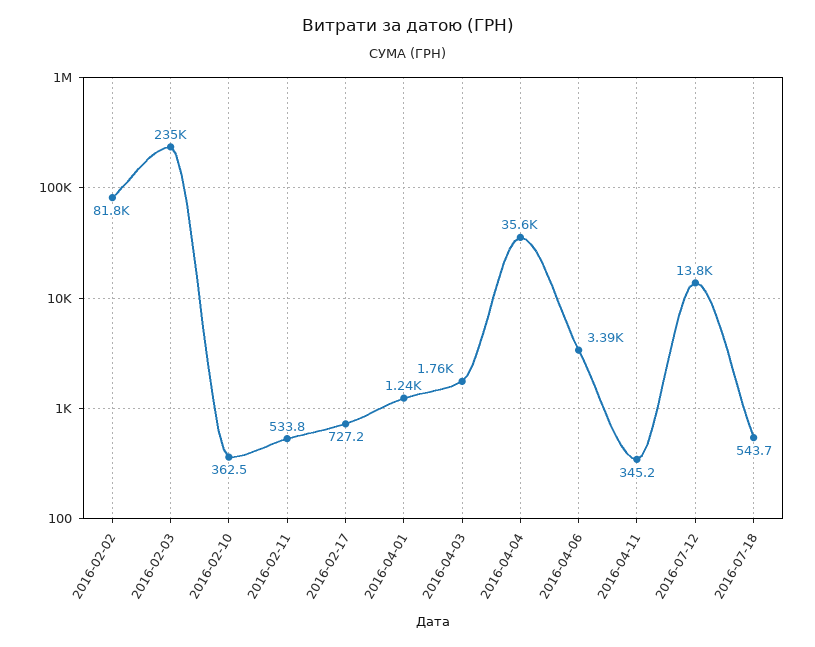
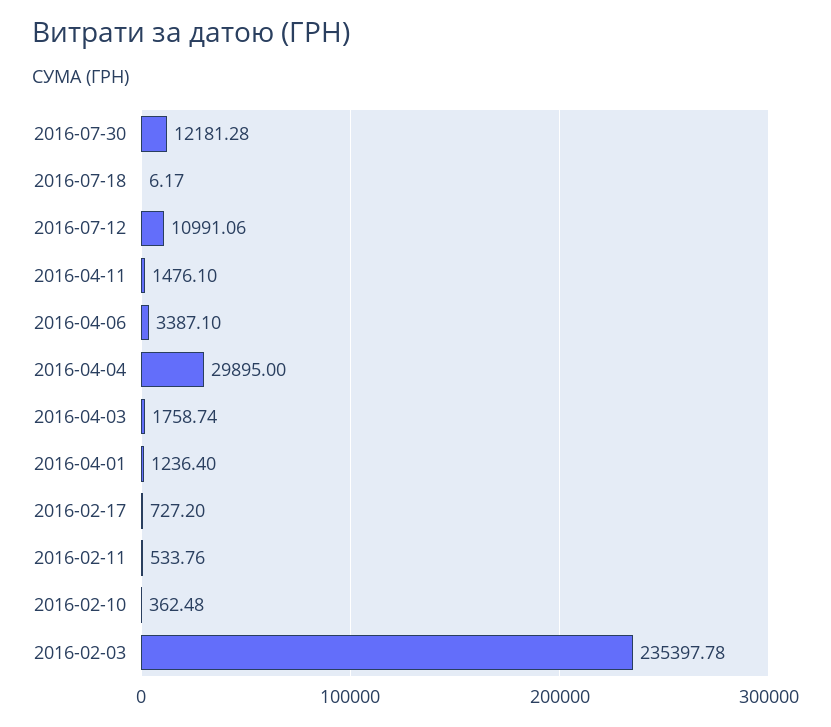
2016-02-02: 81800 -> none
2016-04-04: 35600 -> 29895
2016-04-11: 345.2 -> 1476.1
2016-07-12: 13800 -> 10991.06
2016-07-18: 543.7 -> 6.17
2016-07-30: none -> 12181.28

